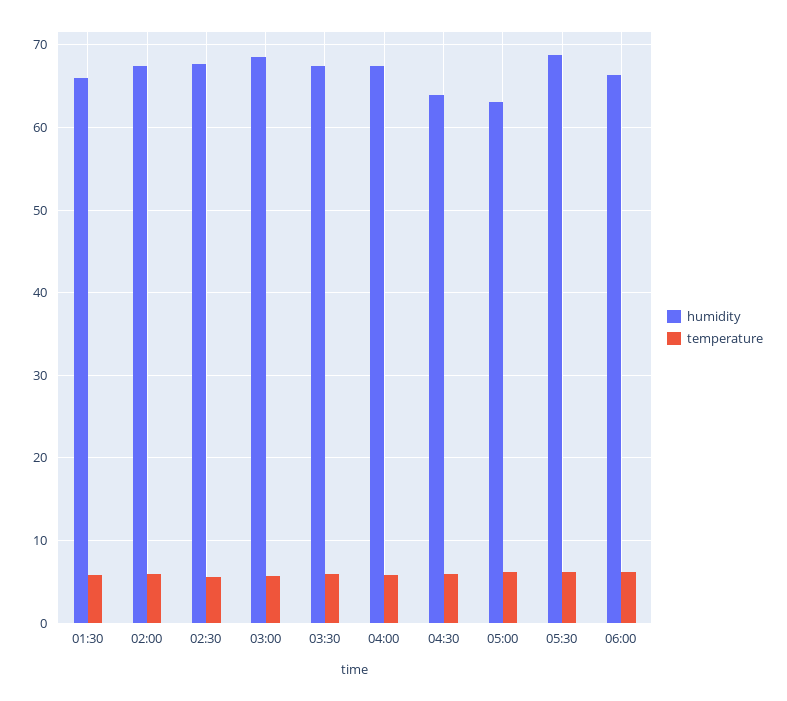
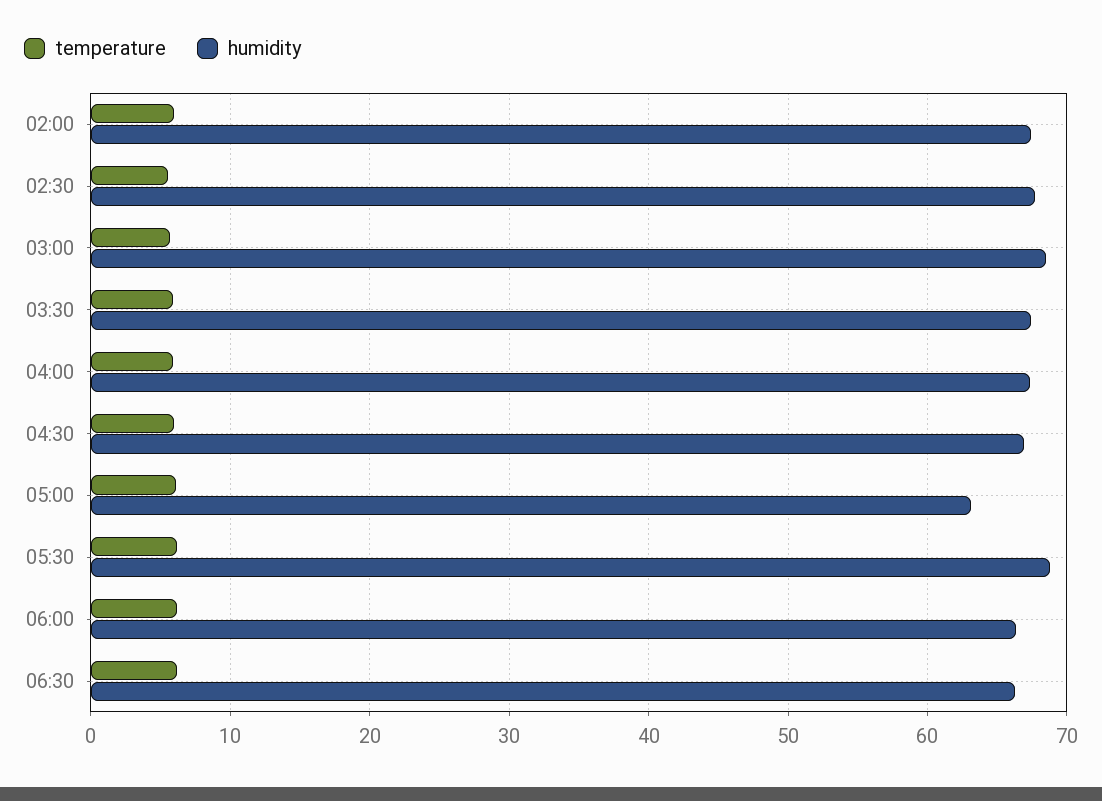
humidity, 01:30: 66 -> none
temperature, 01:30: 6 -> none
humidity, 04:30: 64 -> 67
temperature, 06:30: none -> 6
humidity, 06:30: none -> 66

